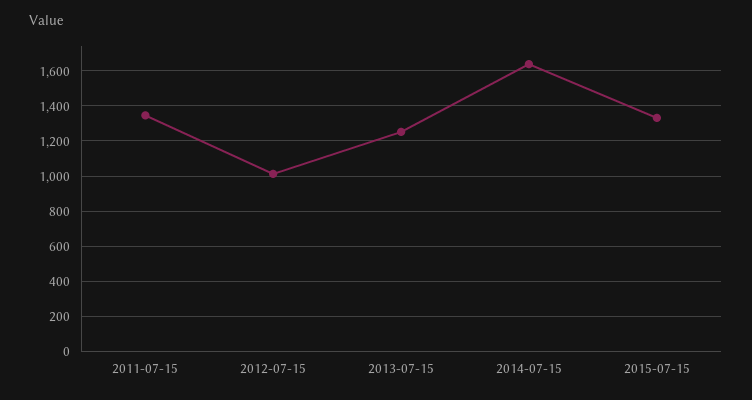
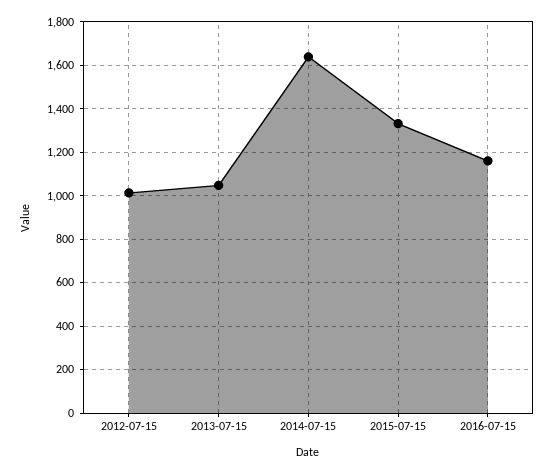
2011-07-15: 1350 -> none
2013-07-15: 1250 -> 1050
2016-07-15: none -> 1150

